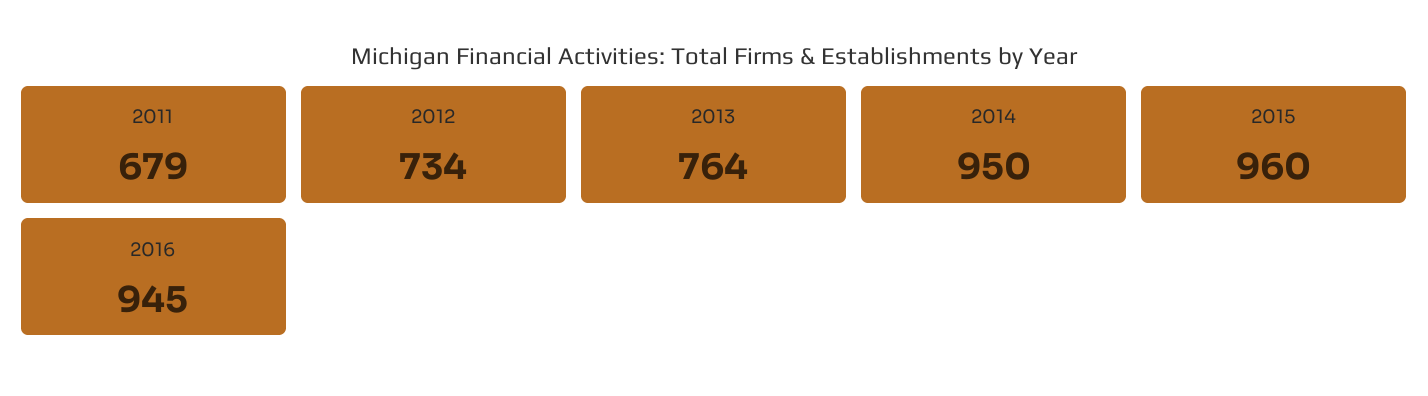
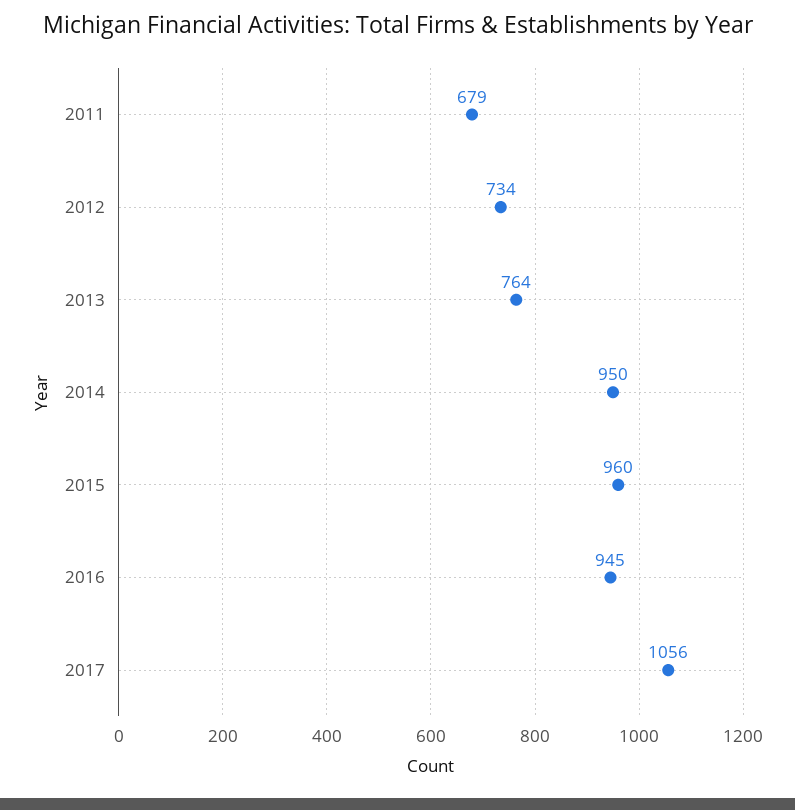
2017: none -> 1056

